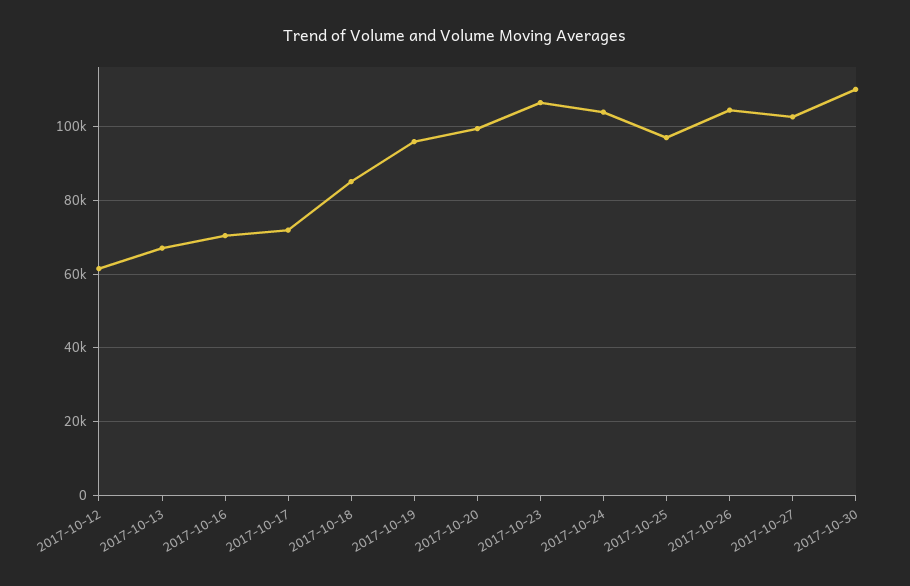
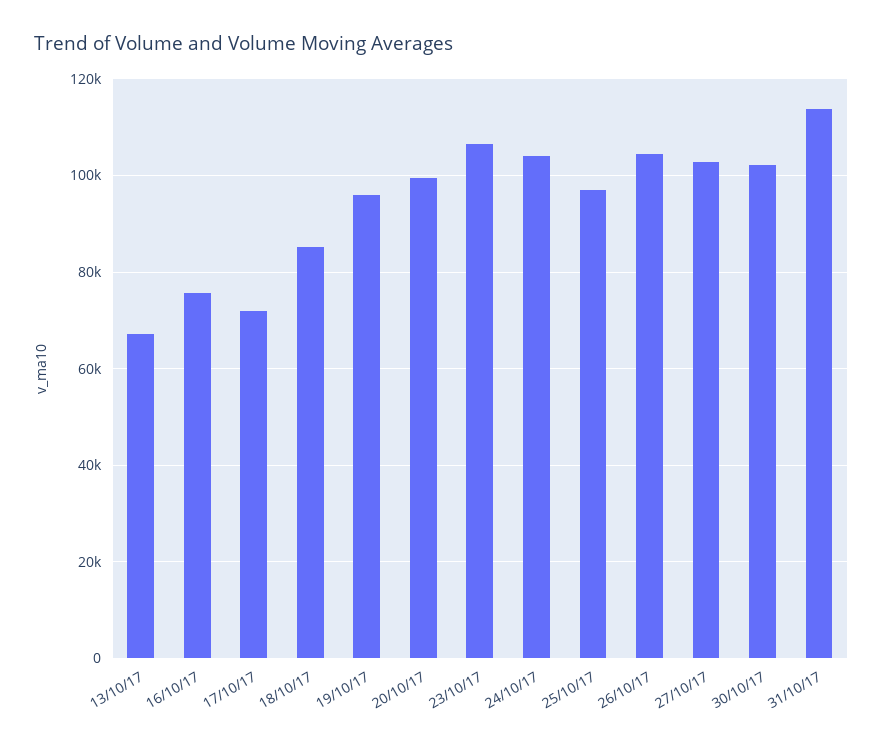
2017-10-12: 62000 -> none
2017-10-16: 70000 -> 76000
2017-10-30: 110000 -> 102000
31/10/17: none -> 114000

